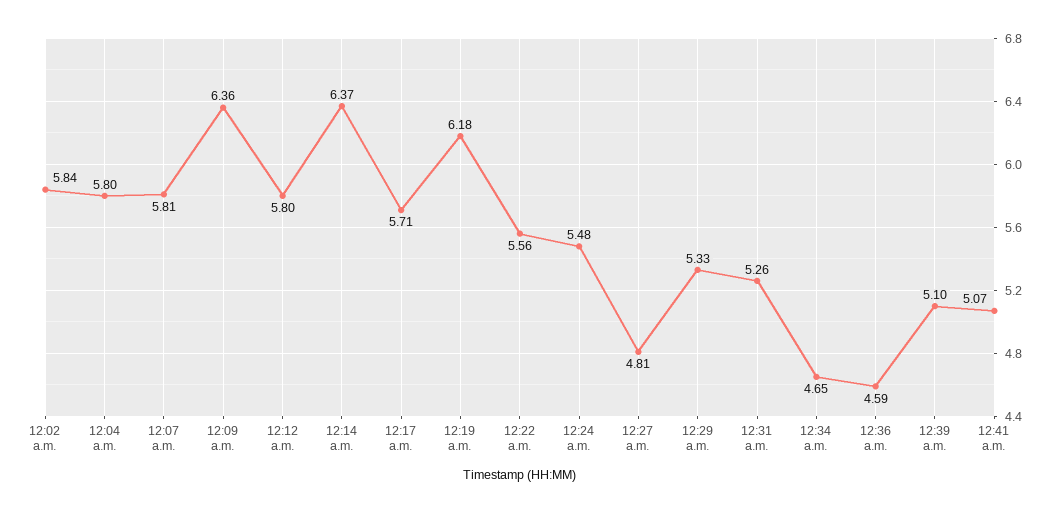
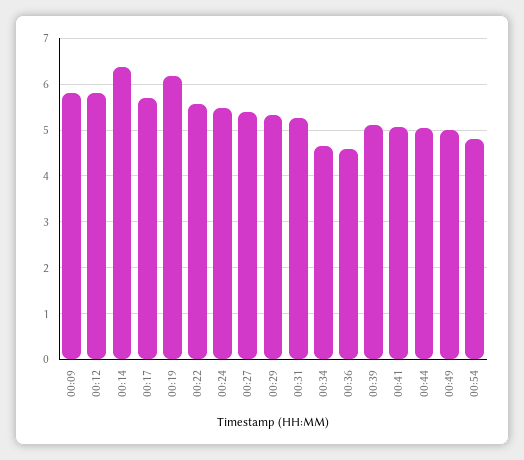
12:02 a.m.: 5.84 -> none
12:04 a.m.: 5.8 -> none
12:07 a.m.: 5.81 -> none
12:09 a.m.: 6.36 -> 5.8
12:27 a.m.: 4.81 -> 5.4
00:44: none -> 5
00:49: none -> 5
00:54: none -> 4.8

